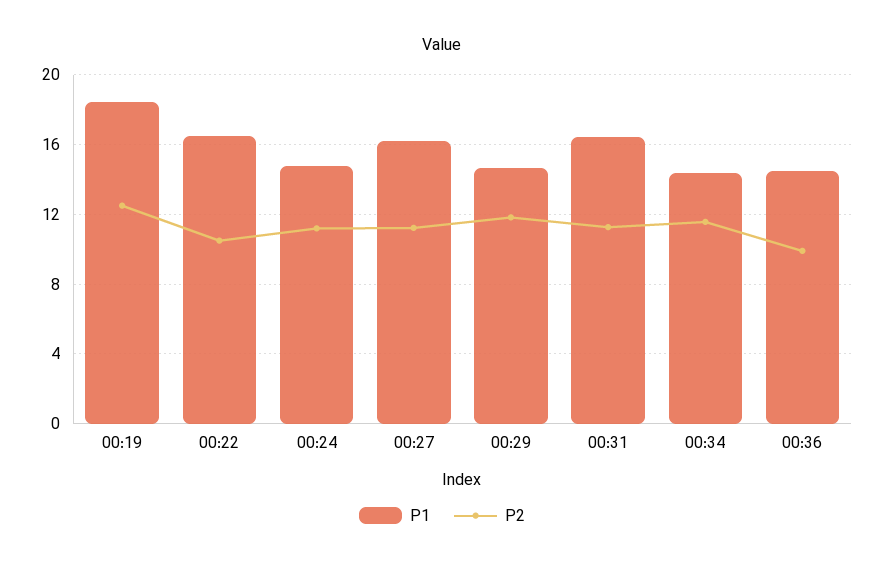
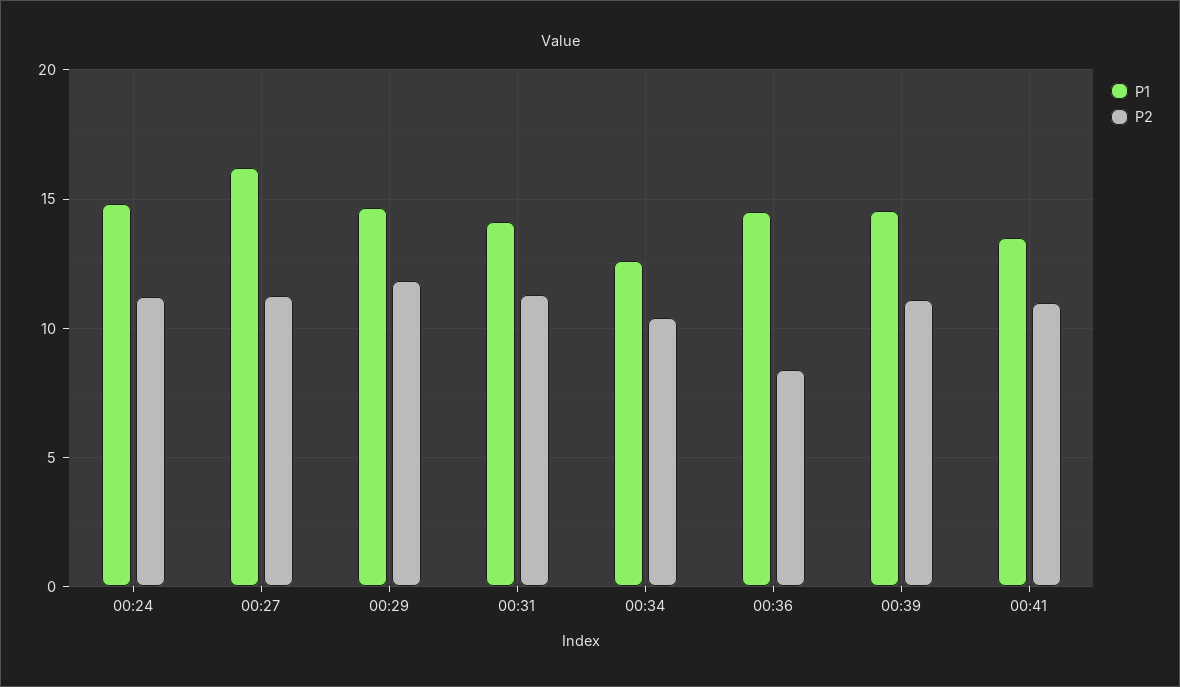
P1, 00:19: 18.5 -> none
P2, 00:19: 12.5 -> none
P1, 00:22: 16.5 -> none
P2, 00:22: 10.5 -> none
P1, 00:31: 16.5 -> 14
P1, 00:34: 14.5 -> 12.5
P2, 00:34: 11.5 -> 10.5
P2, 00:36: 10 -> 8.5
P1, 00:39: none -> 14.5
P2, 00:39: none -> 11
P1, 00:41: none -> 13.5
P2, 00:41: none -> 11

